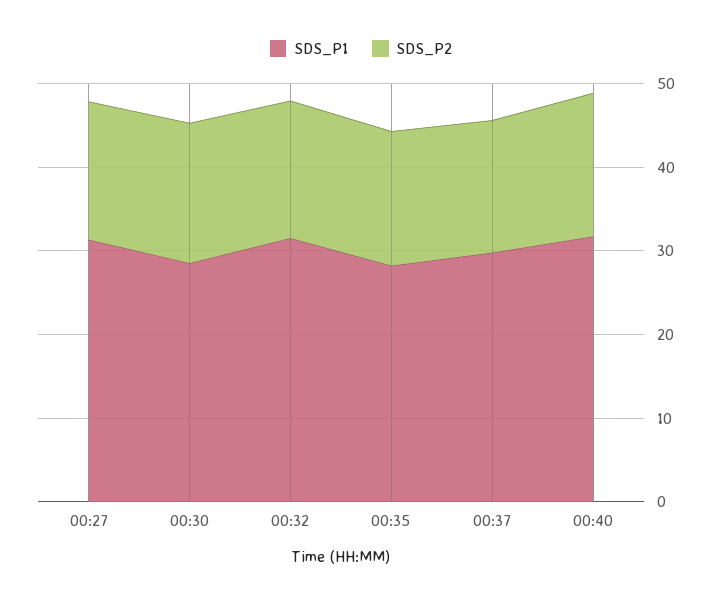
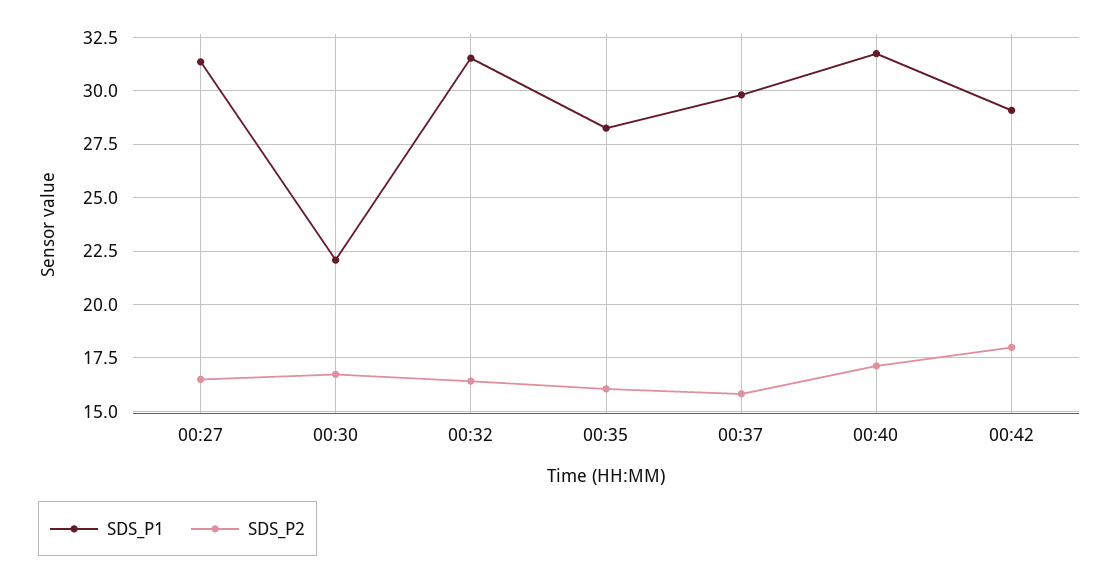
SDS_P1, 00:30: 28 -> 22
SDS_P1, 00:42: none -> 29
SDS_P2, 00:42: none -> 18

